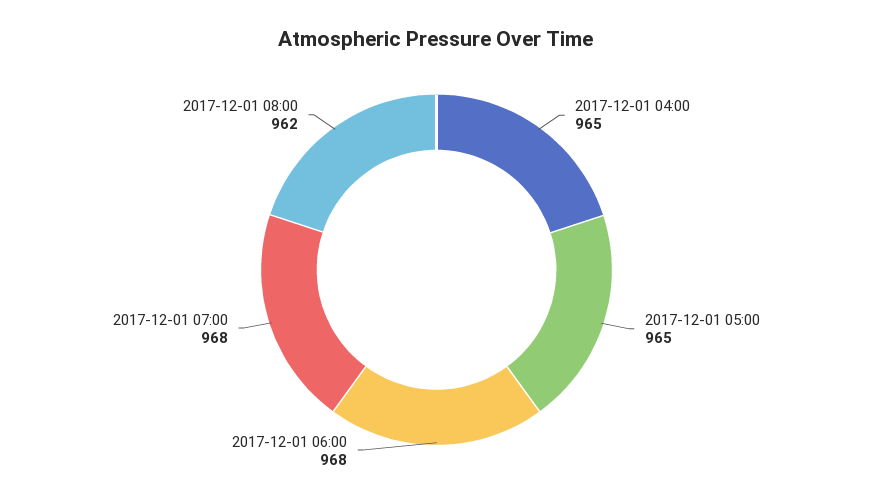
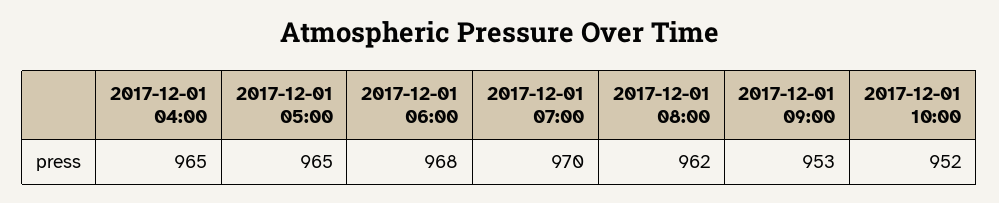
2017-12-01 07:00: 968 -> 970
2017-12-01 09:00: none -> 953
2017-12-01 10:00: none -> 952

